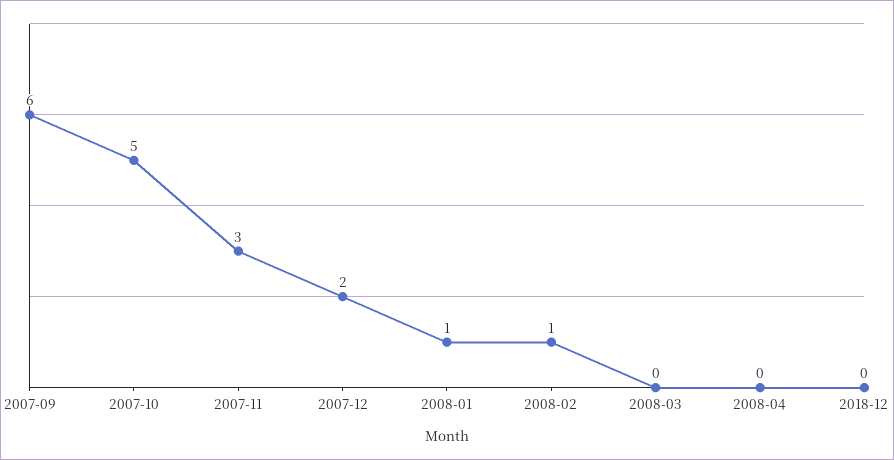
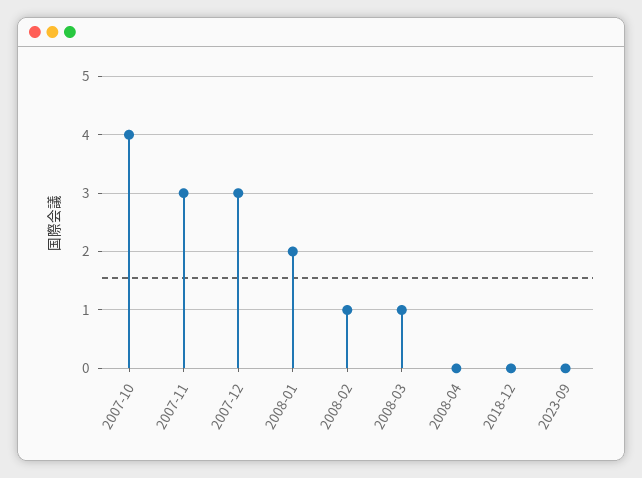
2007-09: 6 -> none
2007-10: 5 -> 4
2007-12: 2 -> 3
2008-01: 1 -> 2
2008-03: 0 -> 1
2023-09: none -> 0

